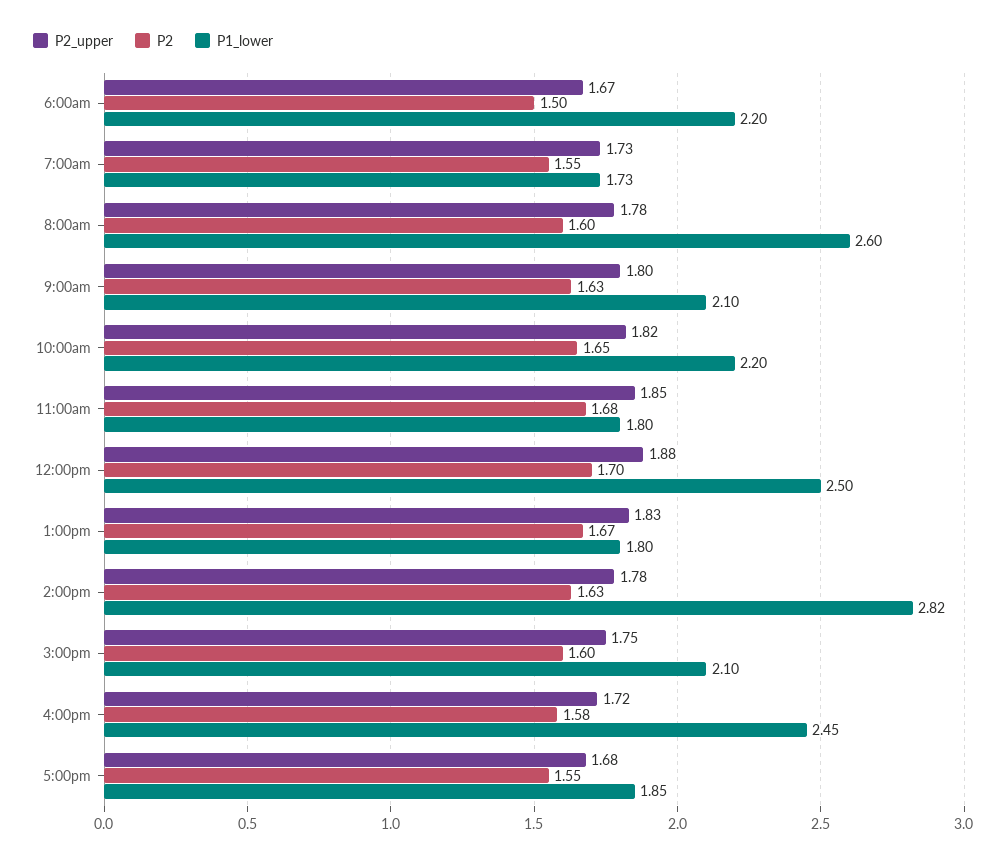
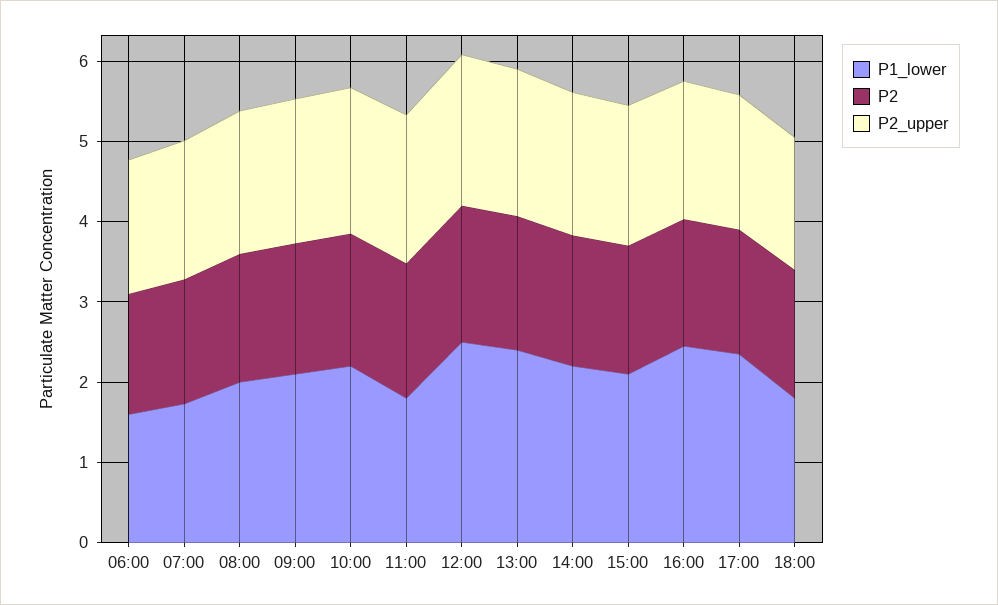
P1_lower, 6:00am: 2.2 -> 1.6
P1_lower, 8:00am: 2.6 -> 2
P1_lower, 1:00pm: 1.8 -> 2.4
P1_lower, 2:00pm: 2.82 -> 2.2
P1_lower, 5:00pm: 1.85 -> 2.4
P1_lower, 18:00: none -> 1.8
P2, 18:00: none -> 1.6
P2_upper, 18:00: none -> 1.6

